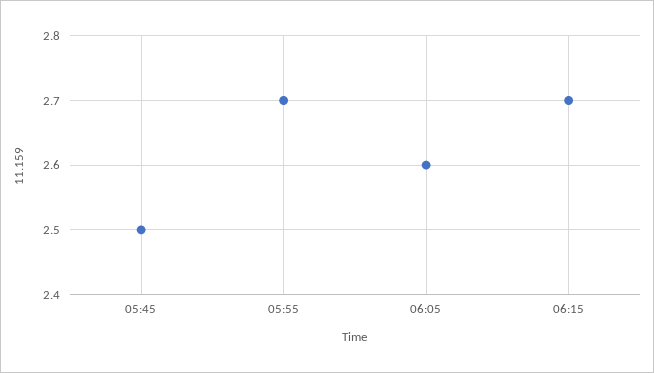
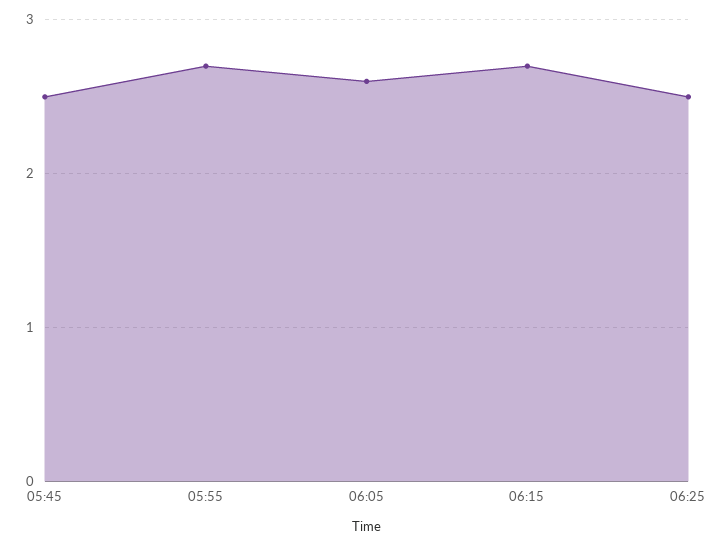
06:25: none -> 2.5

